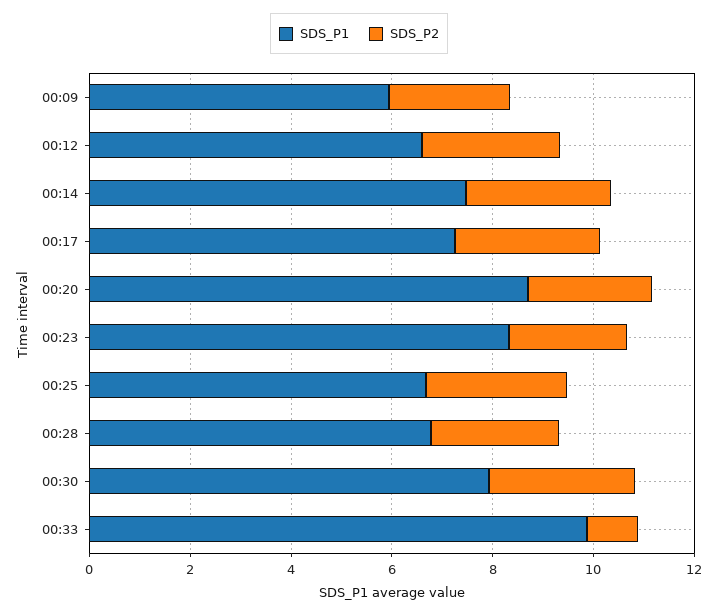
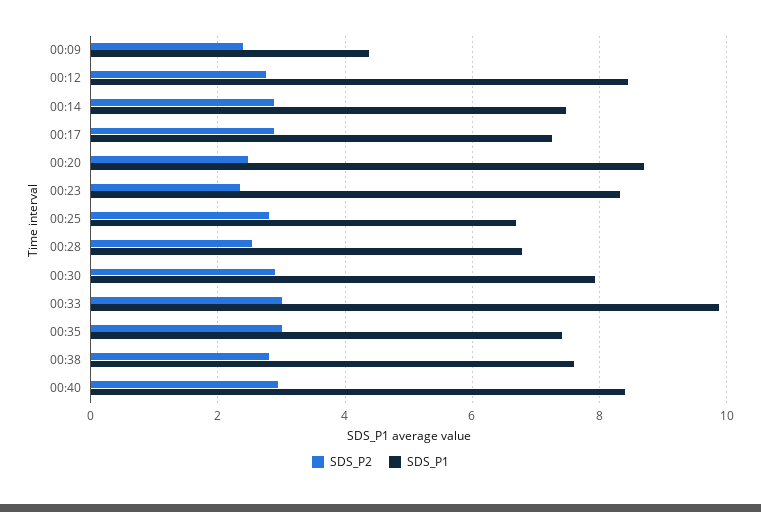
SDS_P1, 00:09: 6 -> 4.4
SDS_P1, 00:12: 6.5 -> 8.4
SDS_P2, 00:33: 1 -> 3
SDS_P2, 00:35: none -> 3
SDS_P1, 00:35: none -> 7.4
SDS_P2, 00:38: none -> 2.8
SDS_P1, 00:38: none -> 7.6
SDS_P2, 00:40: none -> 3
SDS_P1, 00:40: none -> 8.4

